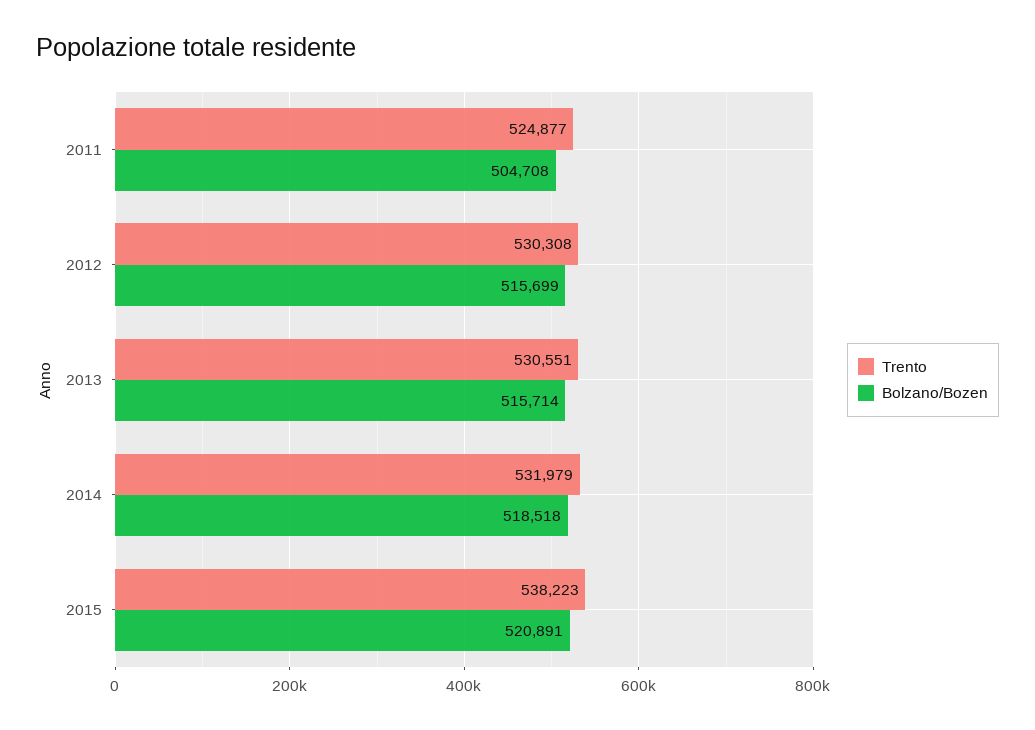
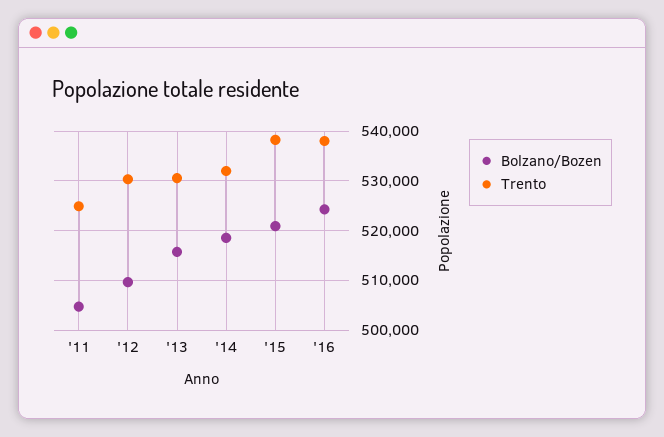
Bolzano/Bozen, 2012: 515699 -> 510000
Bolzano/Bozen, '16: none -> 524000
Trento, '16: none -> 538000

